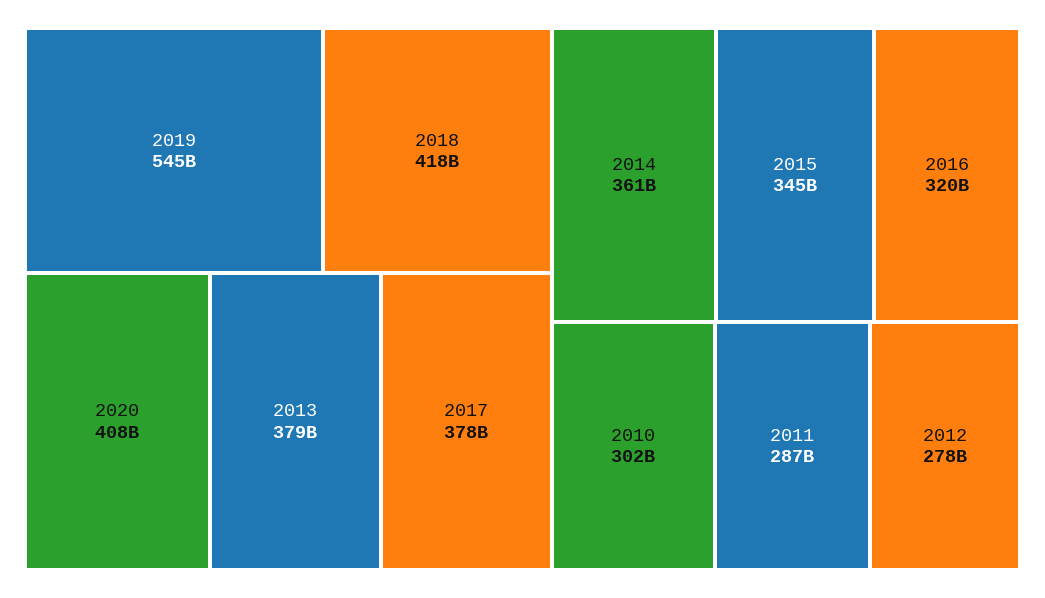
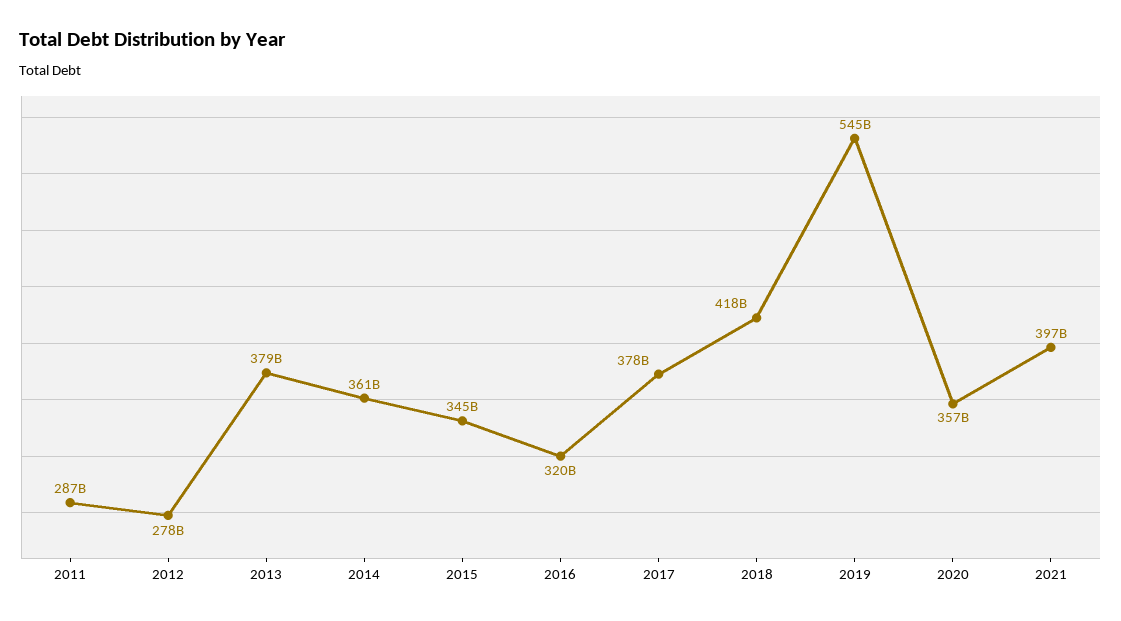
2020: 408000000000 -> 357000000000
2010: 302000000000 -> none
2021: none -> 397000000000

